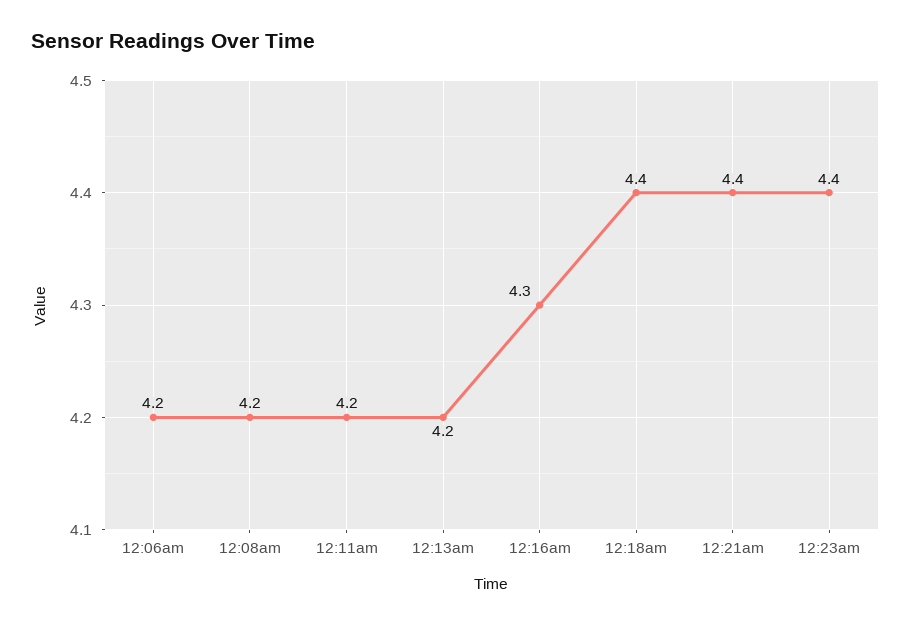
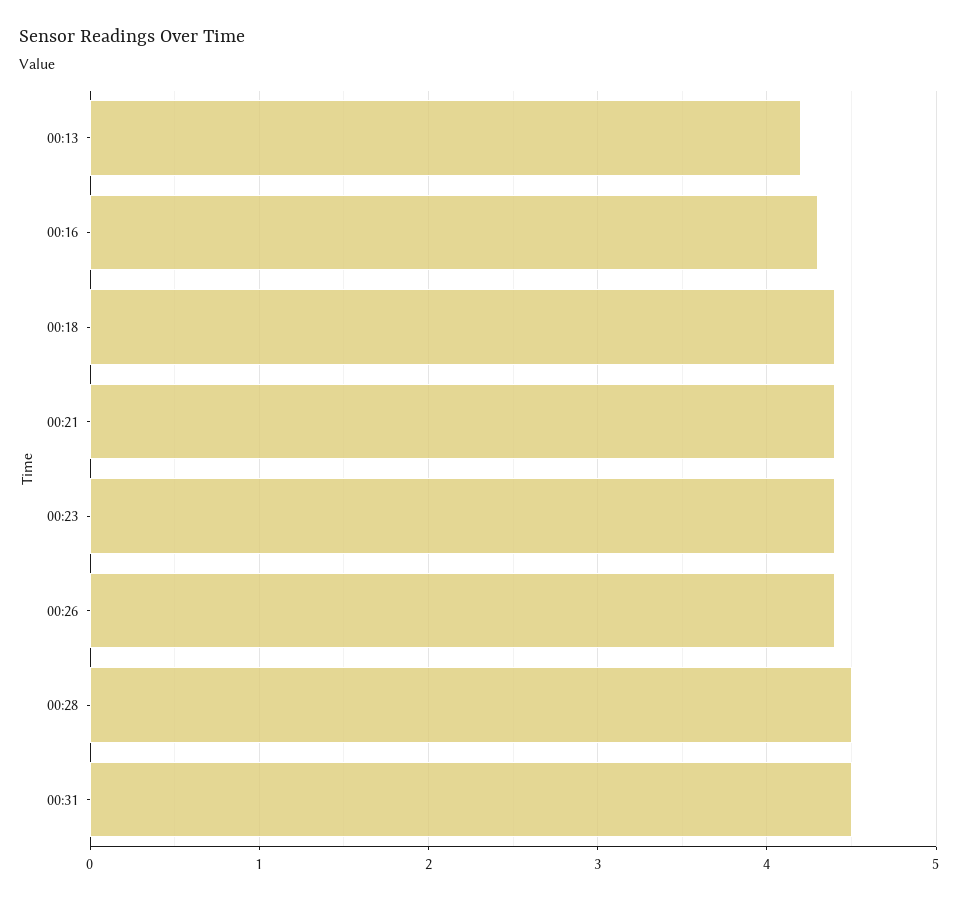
12:06am: 4.2 -> none
12:08am: 4.2 -> none
12:11am: 4.2 -> none
00:26: none -> 4.4
00:28: none -> 4.5
00:31: none -> 4.5

